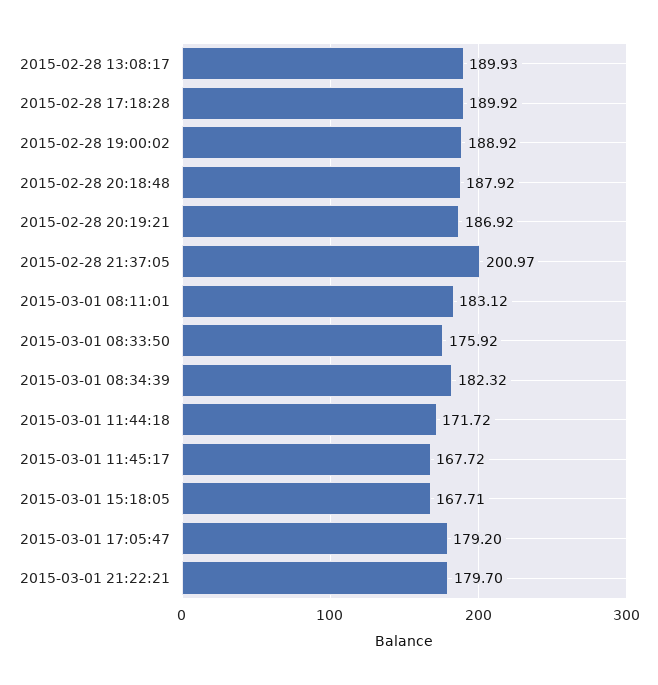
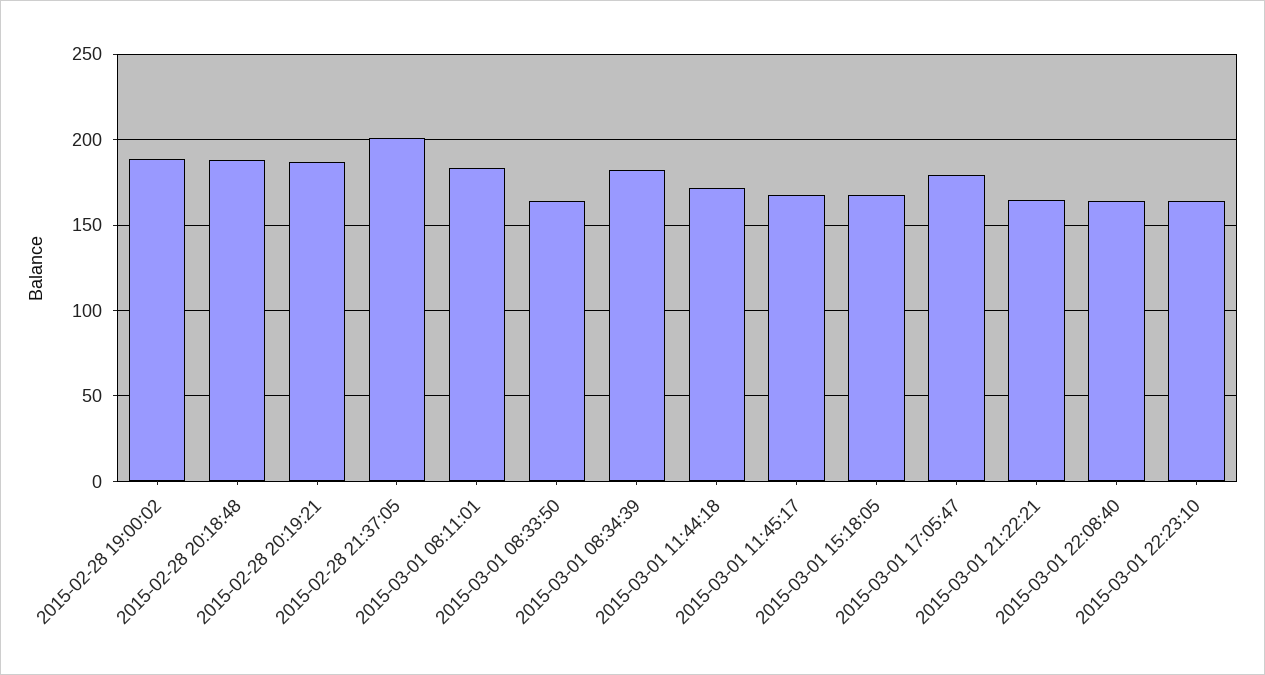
2015-02-28 13:08:17: 189.93 -> none
2015-02-28 17:18:28: 189.92 -> none
2015-03-01 08:33:50: 175.92 -> 165
2015-03-01 21:22:21: 179.7 -> 165
2015-03-01 22:08:40: none -> 165
2015-03-01 22:23:10: none -> 165

